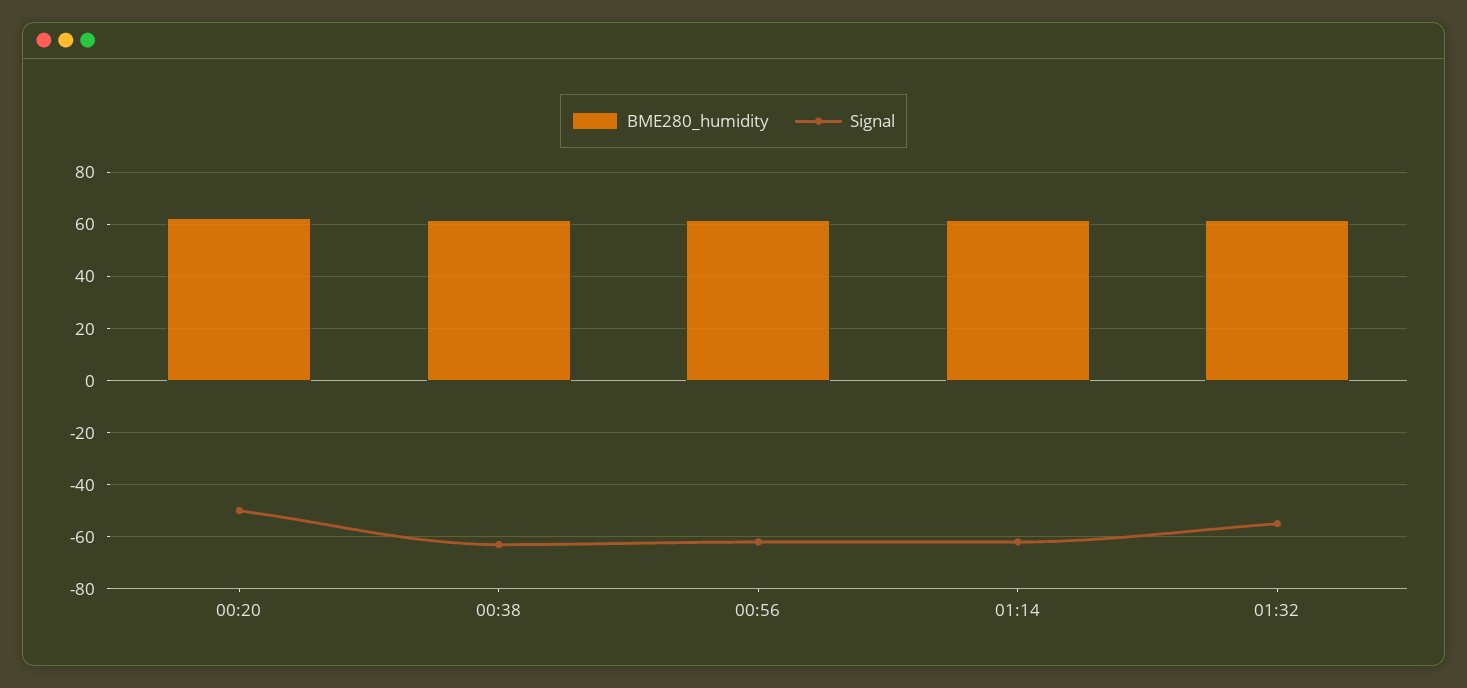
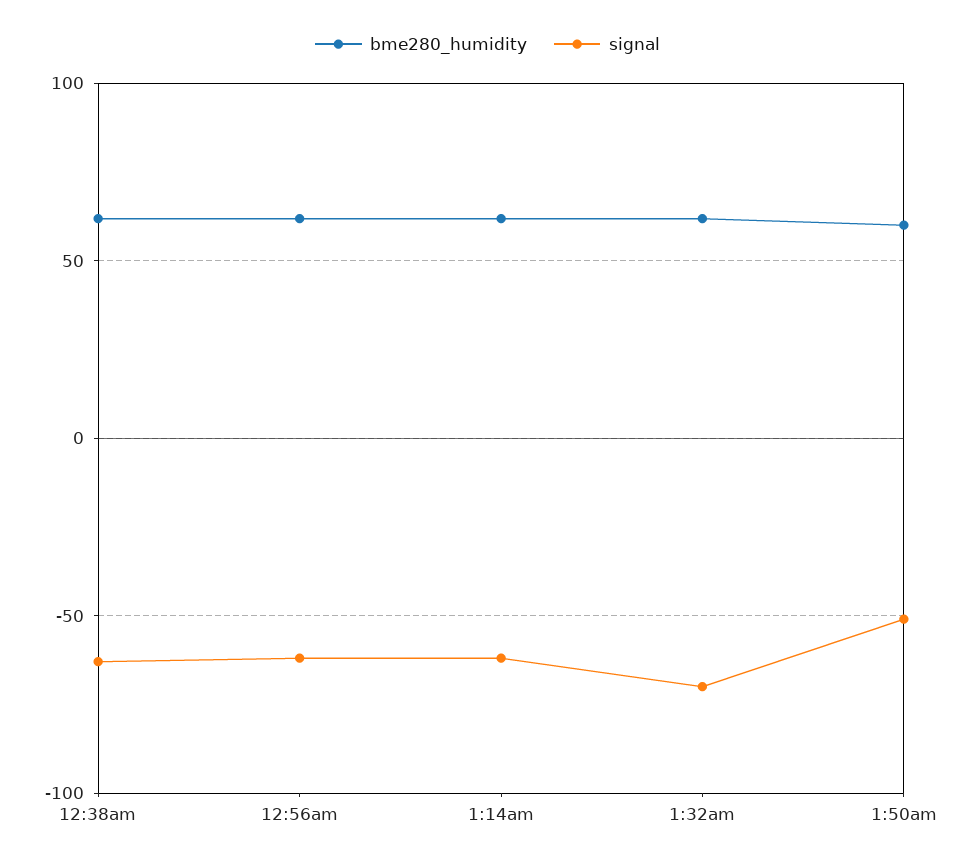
BME280_humidity, 00:20: 62.5 -> none
Signal, 00:20: -50 -> none
Signal, 01:32: -55 -> -70
BME280_humidity, 1:50am: none -> 60
Signal, 1:50am: none -> -50

